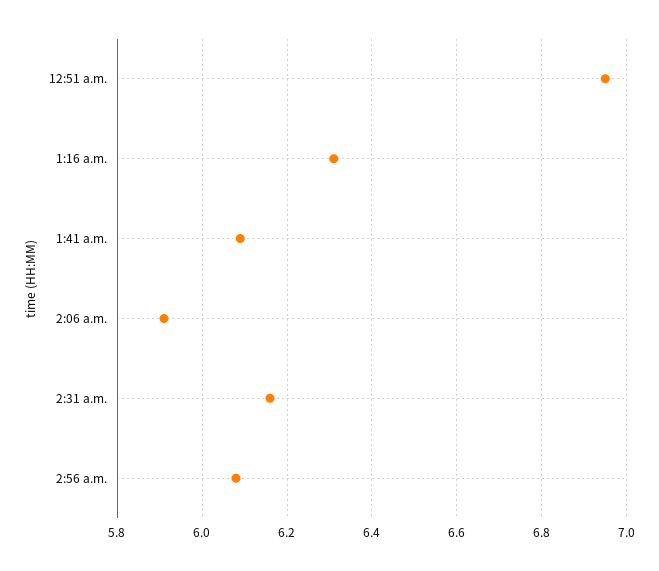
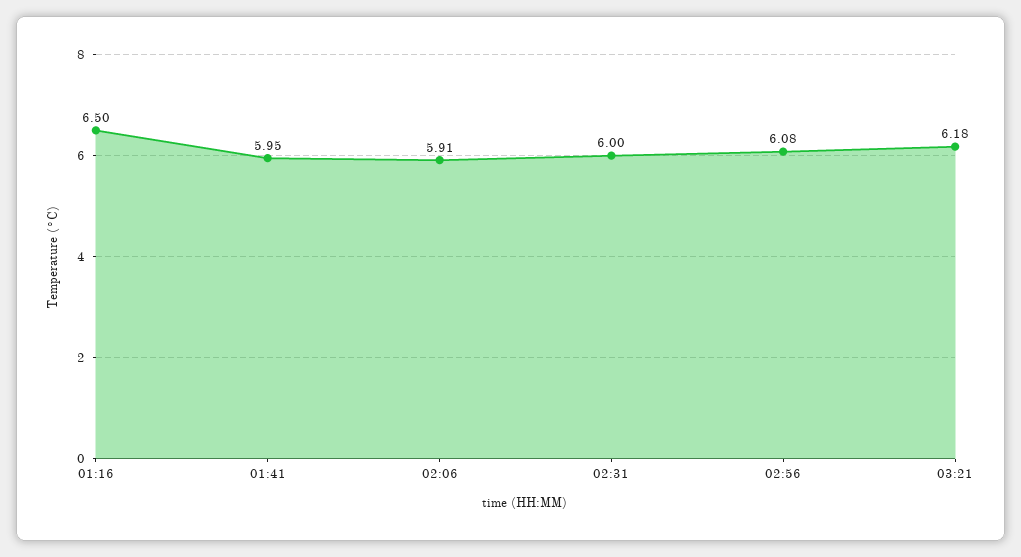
12:51 a.m.: 6.95 -> none
1:16 a.m.: 6.3 -> 6.5
1:41 a.m.: 6.1 -> 5.95
2:31 a.m.: 6.15 -> 6
03:21: none -> 6.18

